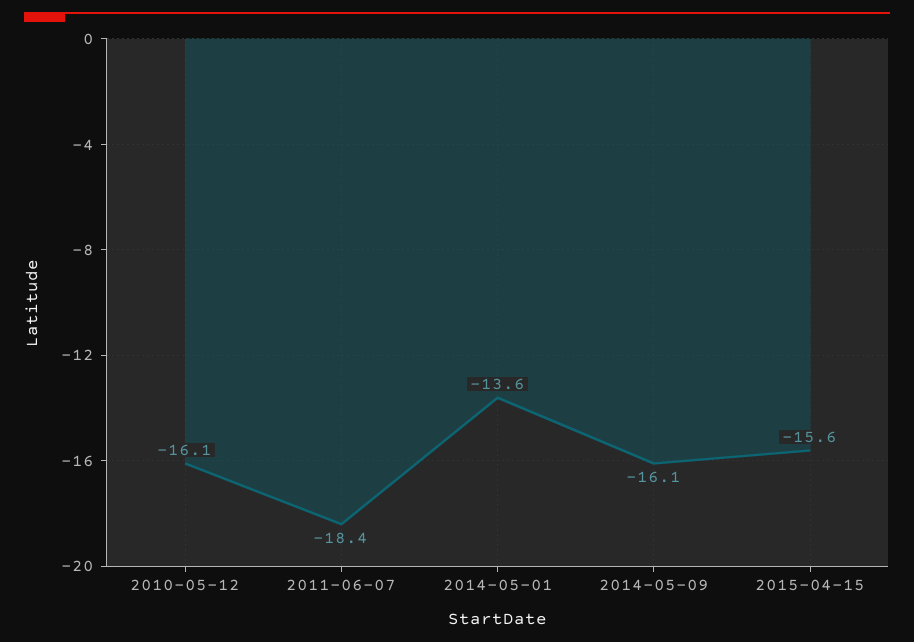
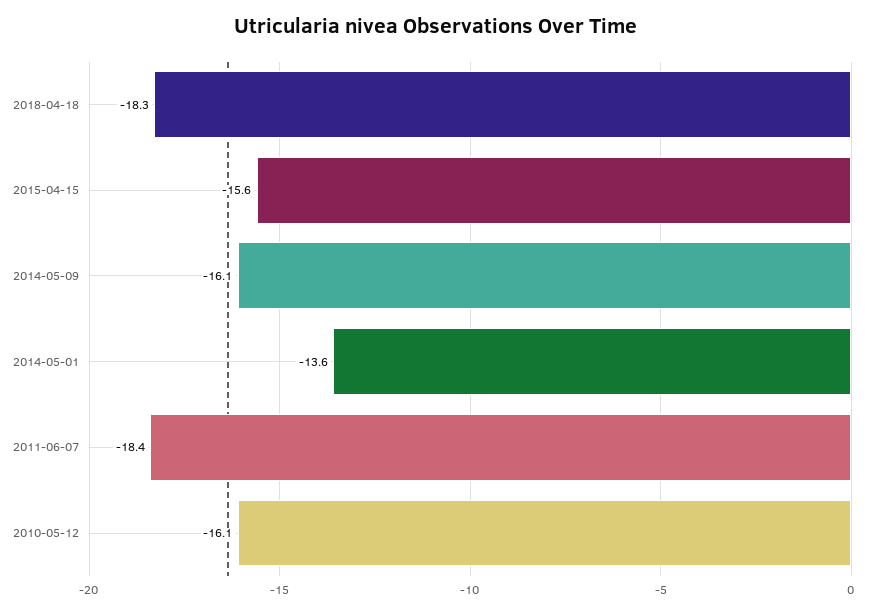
2018-04-18: none -> -18.3

